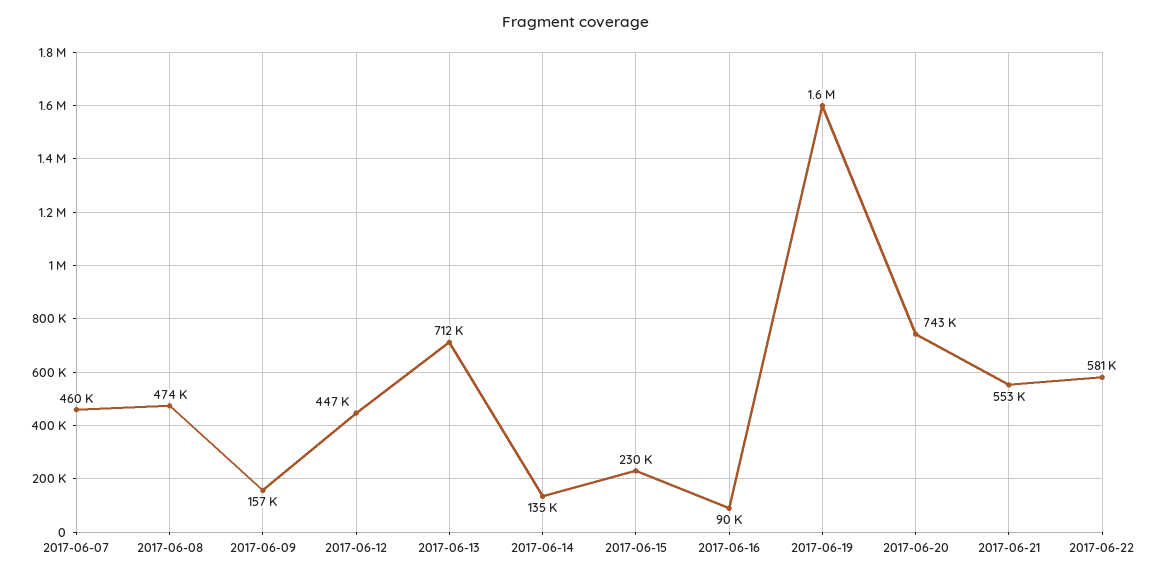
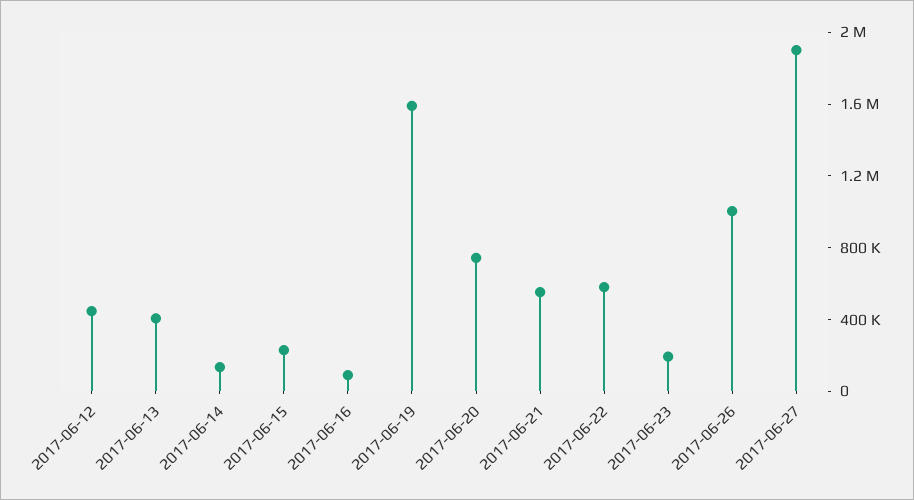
2017-06-07: 460000 -> none
2017-06-08: 474000 -> none
2017-06-09: 157000 -> none
2017-06-13: 712000 -> 400000
2017-06-23: none -> 200000
2017-06-26: none -> 1000000
2017-06-27: none -> 1900000

